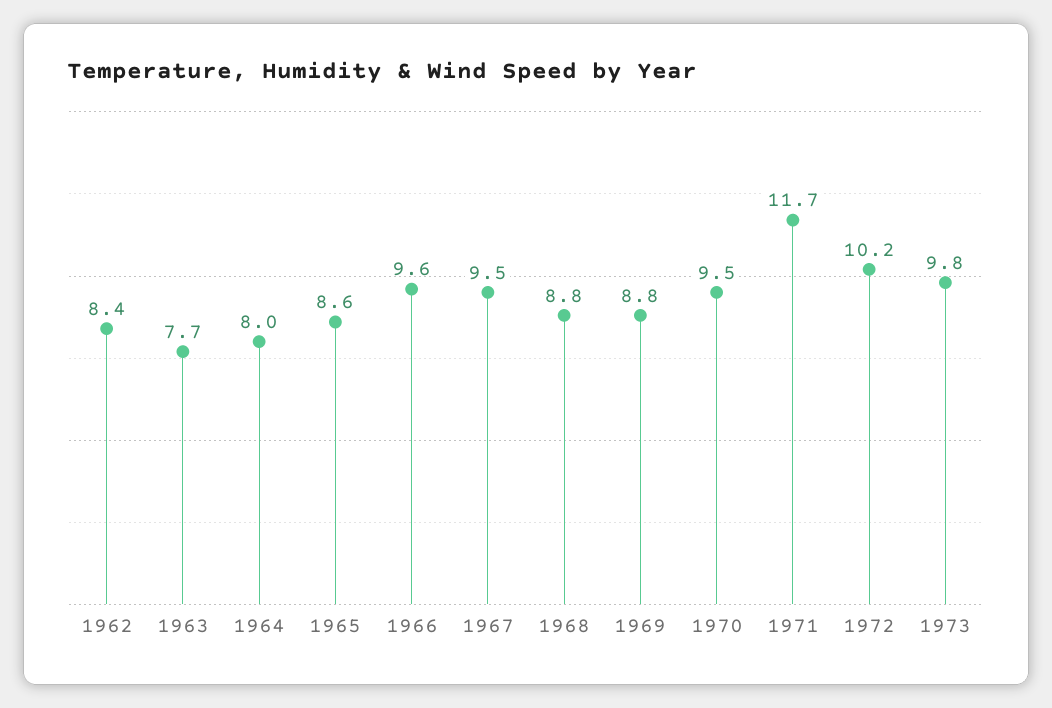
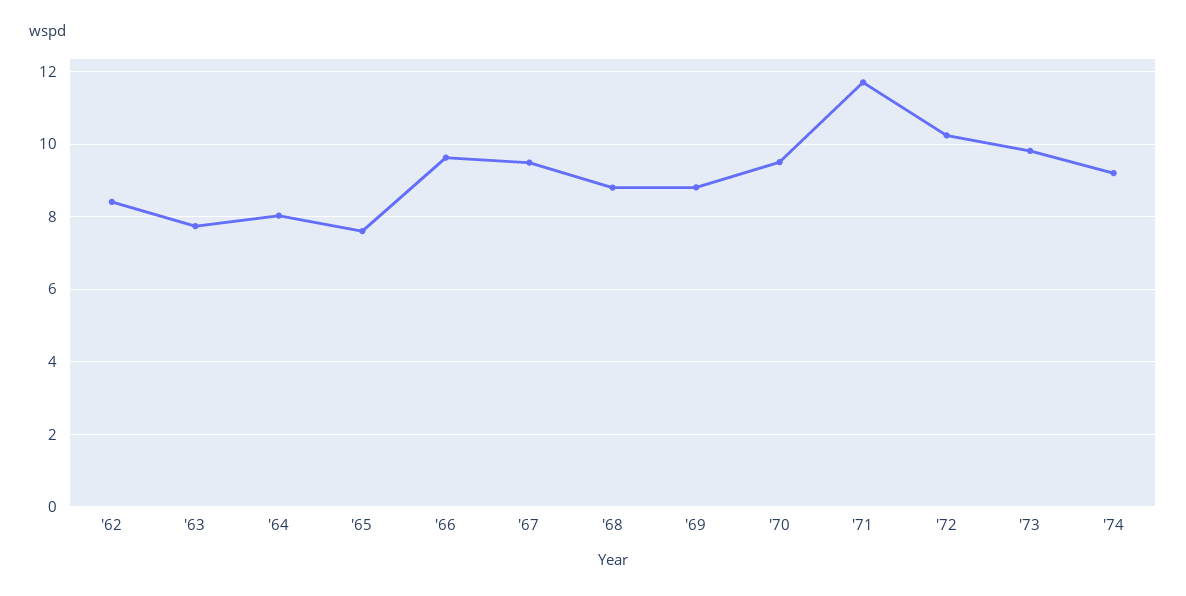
1965: 8.6 -> 7.6
'74: none -> 9.2

